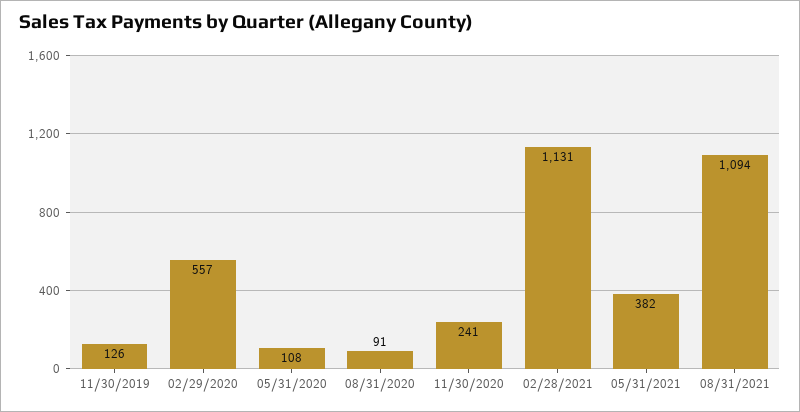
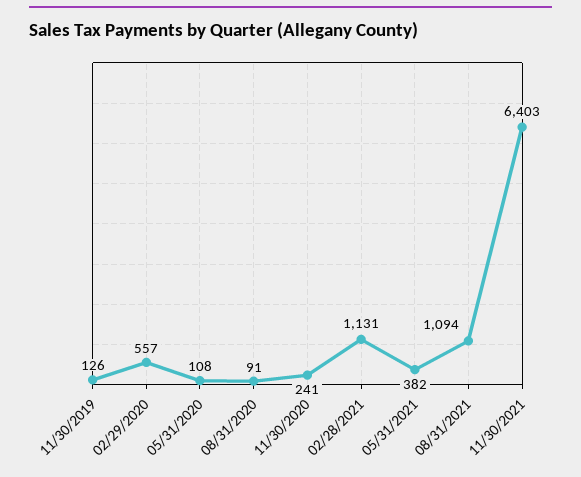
11/30/2021: none -> 6403

